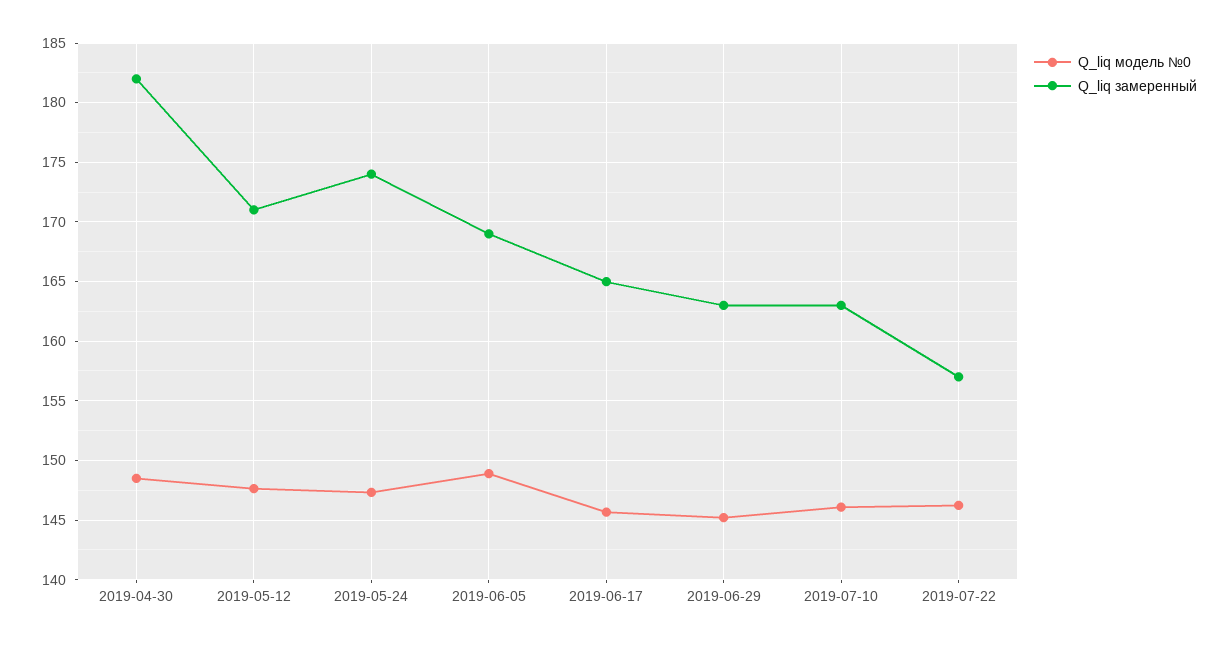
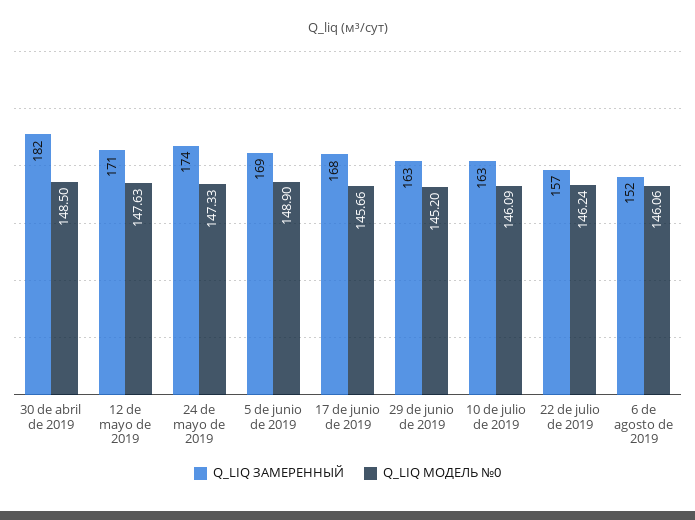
Q_liq замеренный, 2019-06-17: 165 -> 168
Q_liq замеренный, 6 de agosto de 2019: none -> 152
Q_liq модель №0, 6 de agosto de 2019: none -> 146.06

